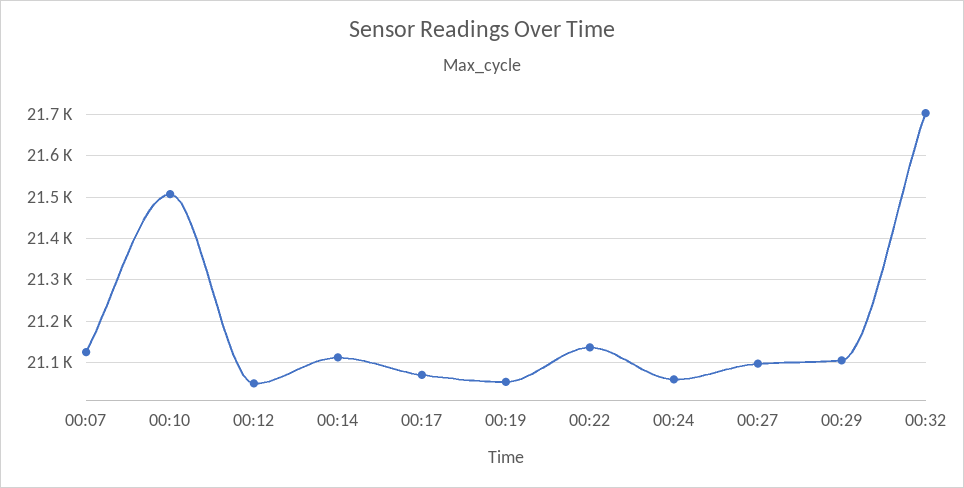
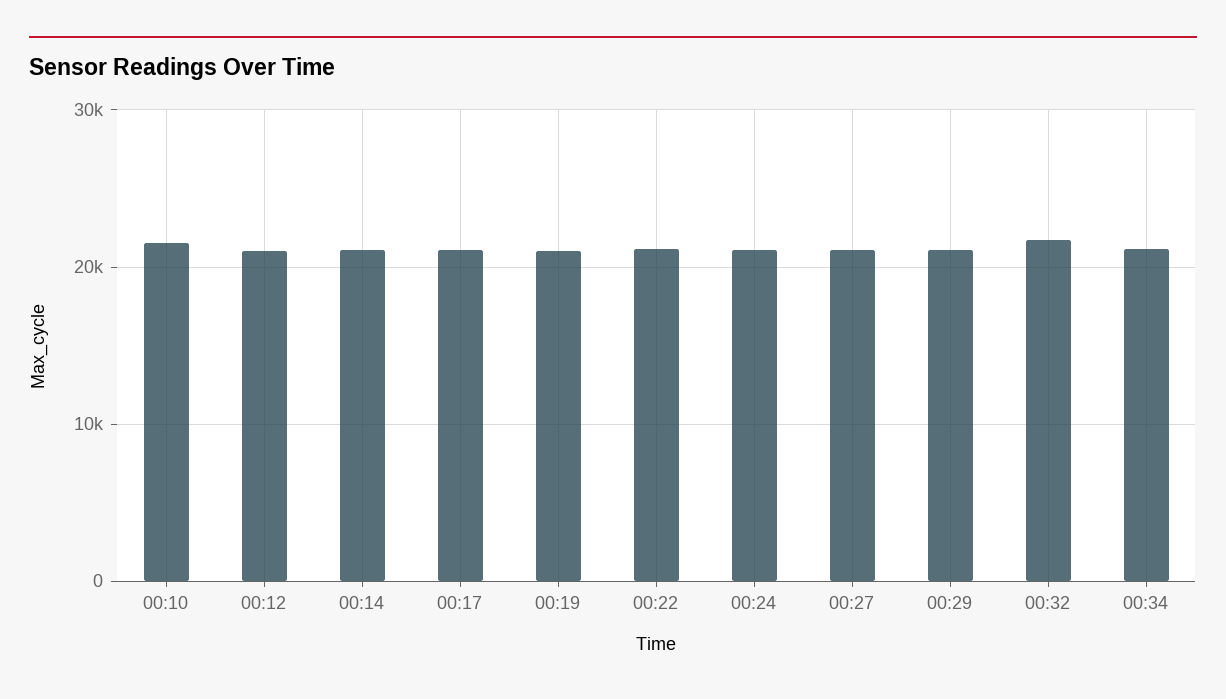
00:07: 21120 -> none
00:34: none -> 21000

